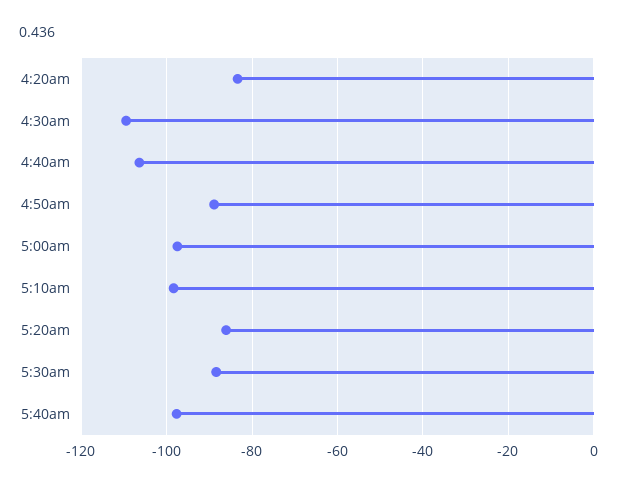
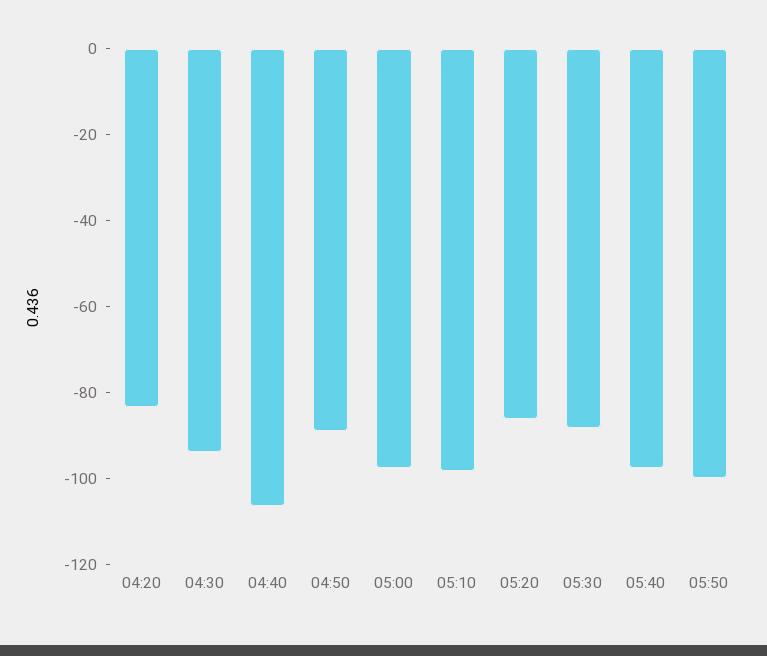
4:30am: -110 -> -95
05:50: none -> -100

